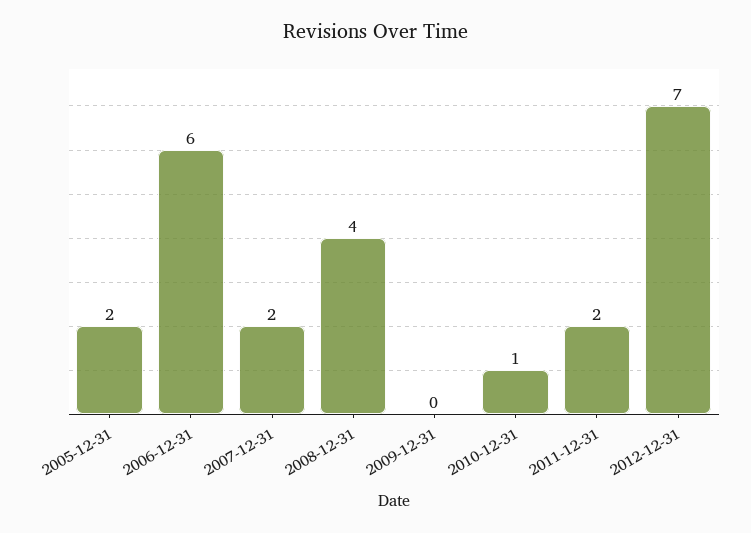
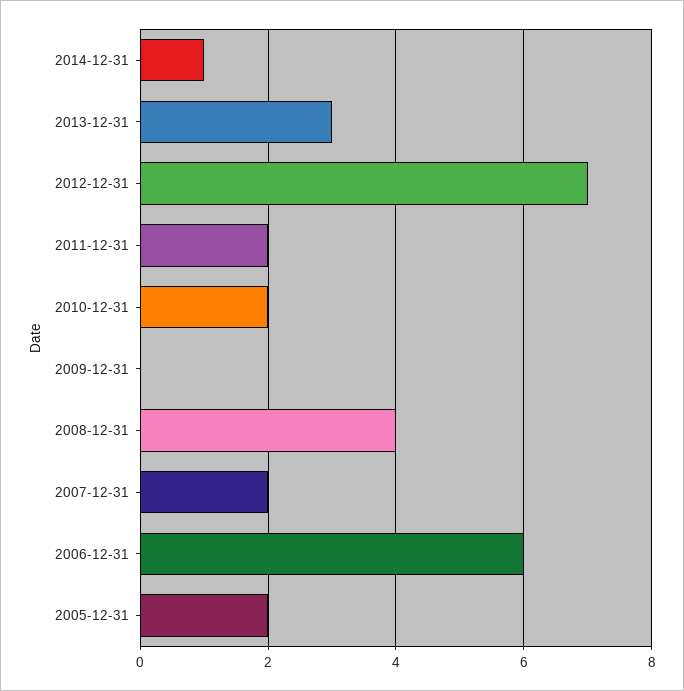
2010-12-31: 1 -> 2
2014-12-31: none -> 1
2013-12-31: none -> 3

